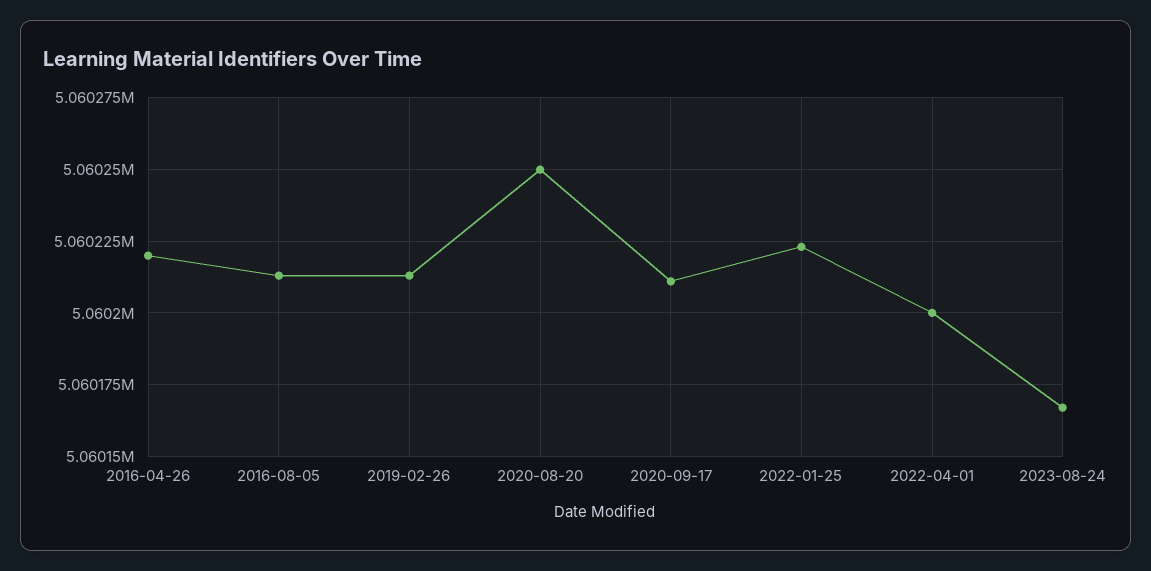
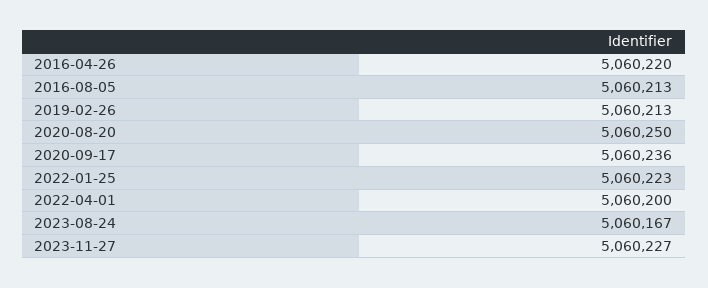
2020-09-17: 5060210 -> 5060236
2023-11-27: none -> 5060227

